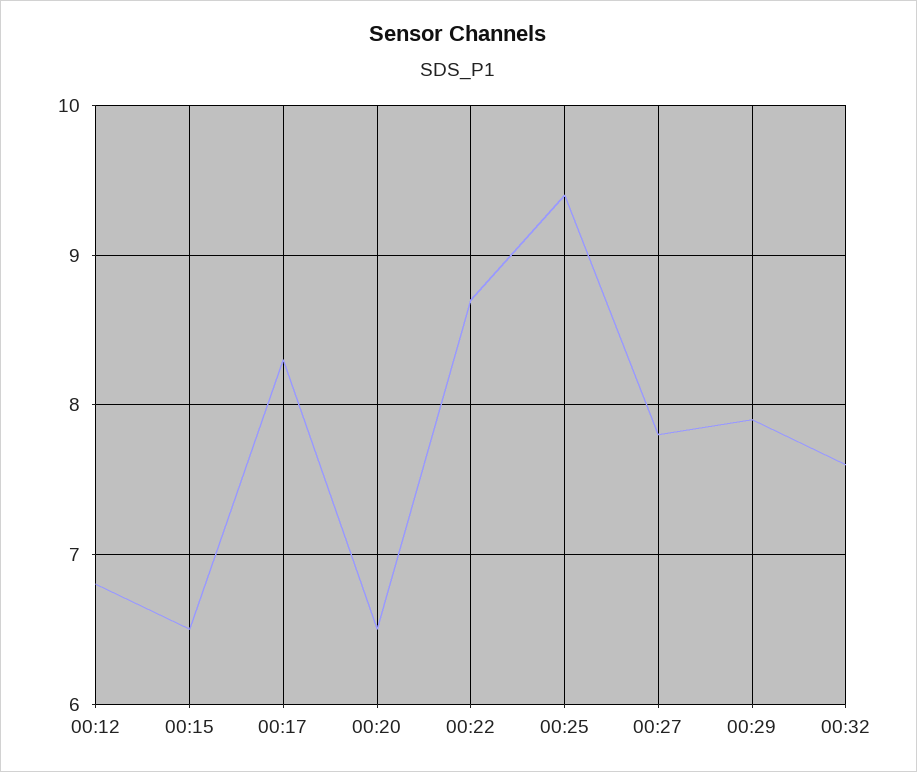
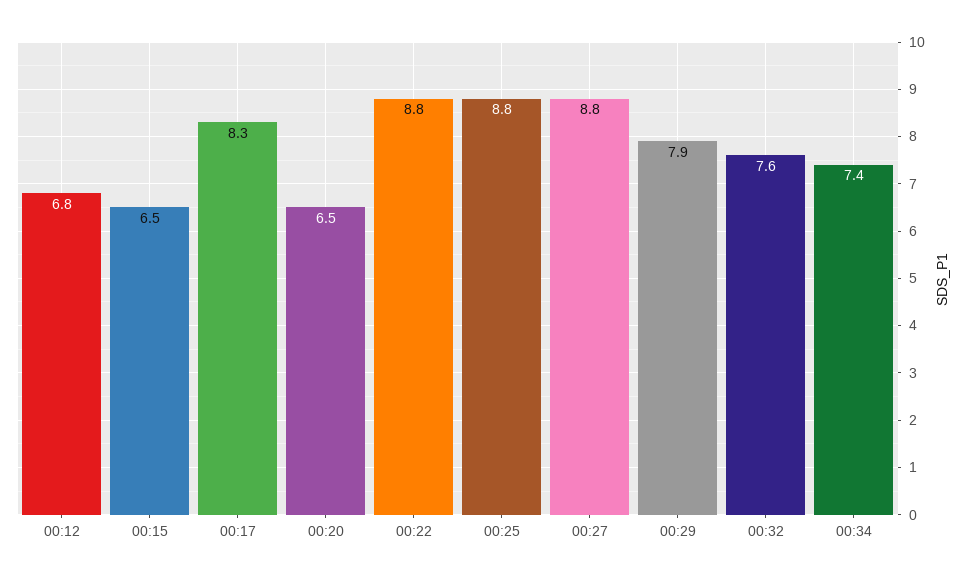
00:22: 8.7 -> 8.8
00:25: 9.4 -> 8.8
00:27: 7.8 -> 8.8
00:34: none -> 7.4

